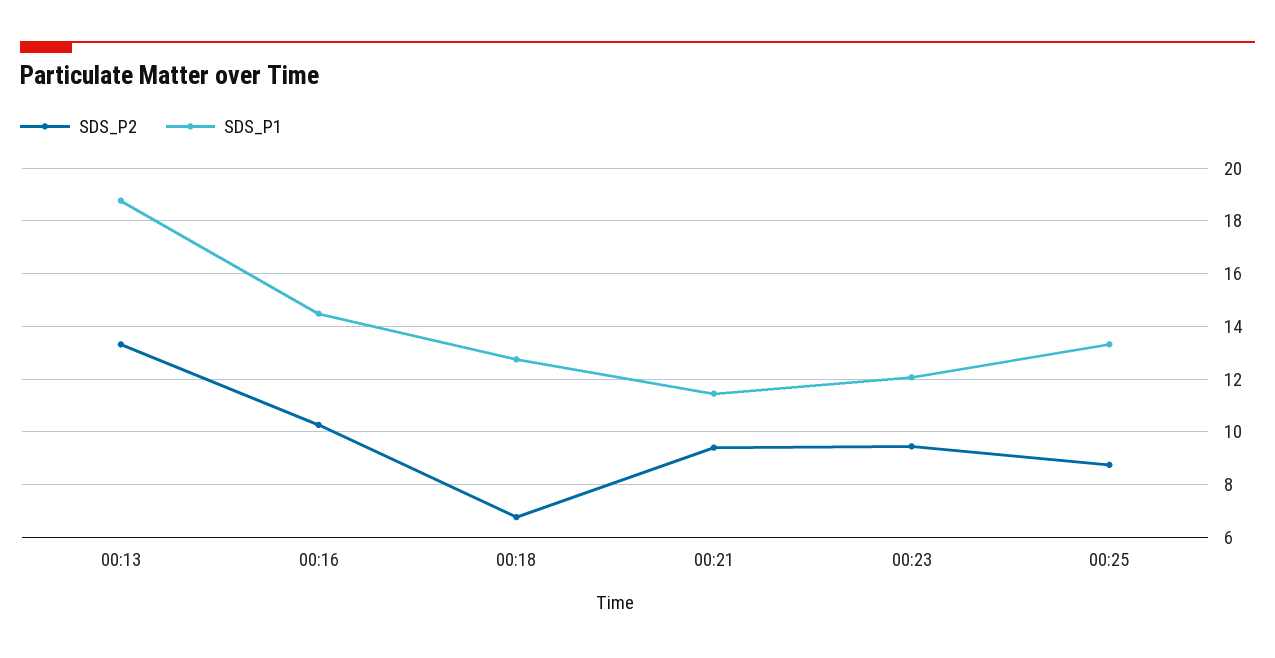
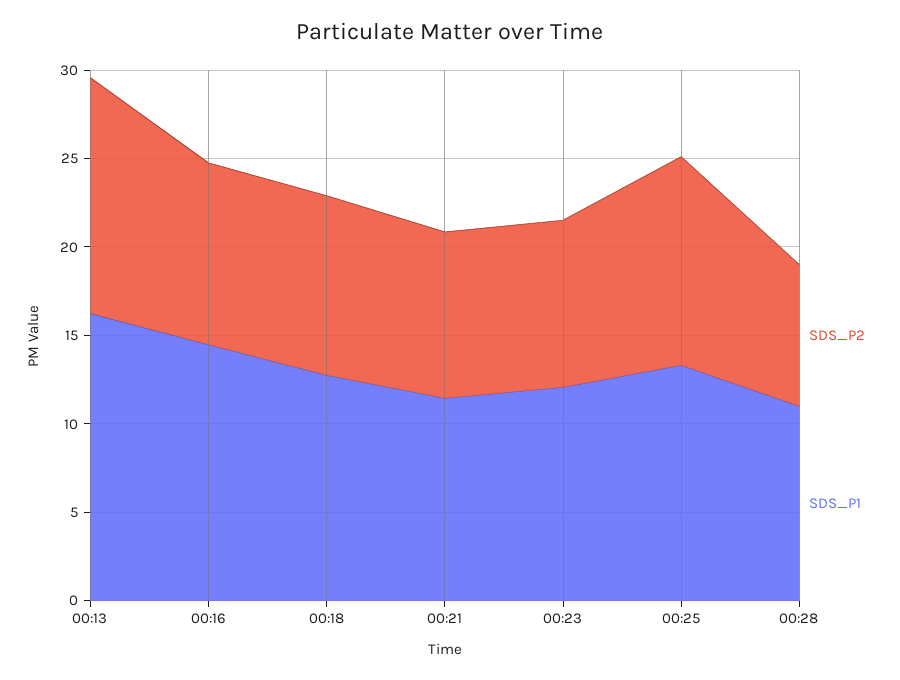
SDS_P1, 00:13: 18.75 -> 16
SDS_P2, 00:18: 6.75 -> 10
SDS_P2, 00:25: 8.75 -> 12
SDS_P2, 00:28: none -> 8
SDS_P1, 00:28: none -> 11

